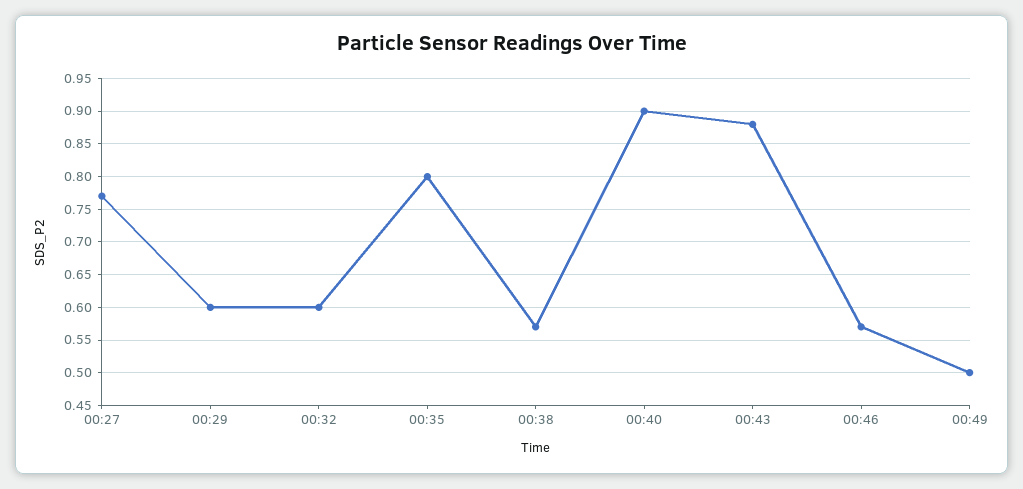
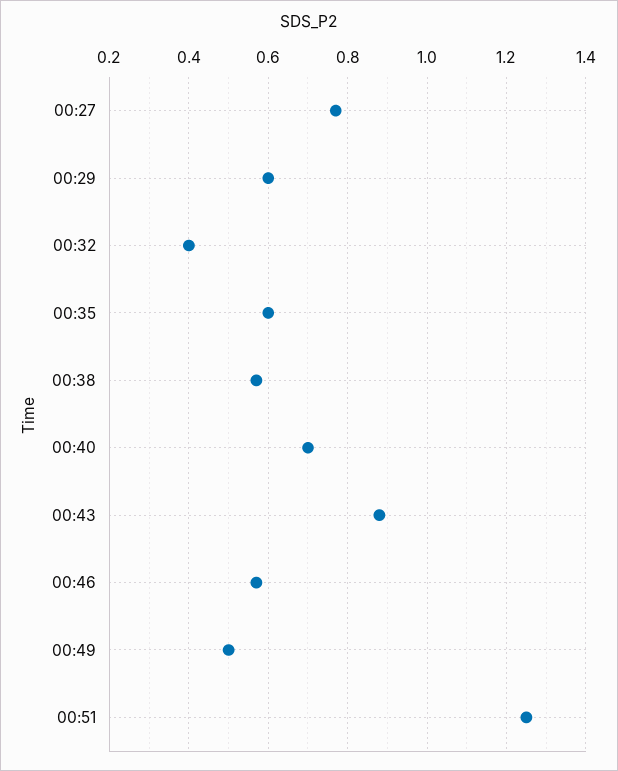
00:32: 0.6 -> 0.4
00:35: 0.8 -> 0.6
00:40: 0.9 -> 0.7
00:51: none -> 1.25

